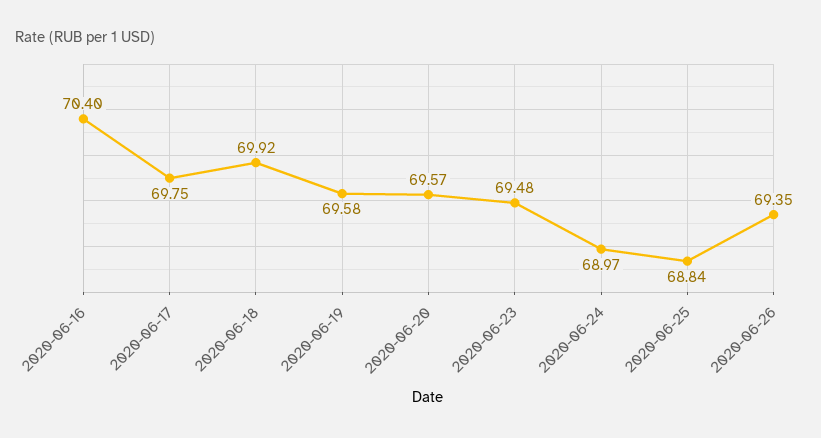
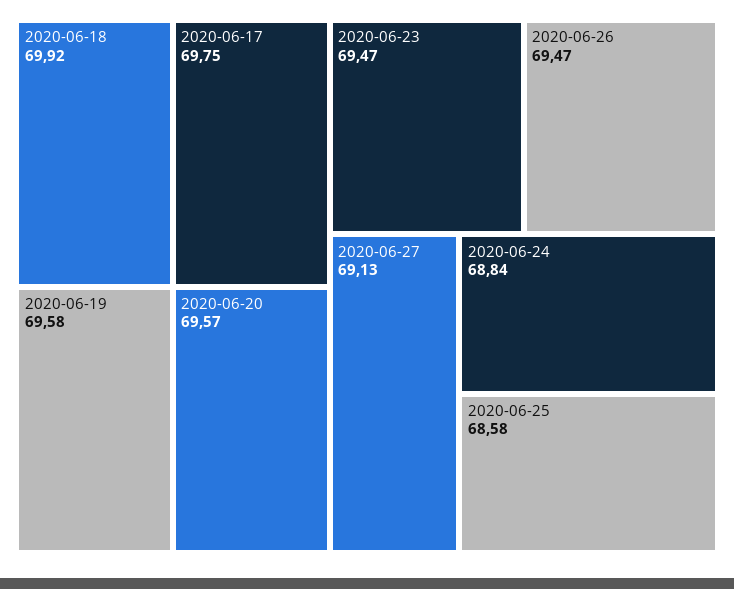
2020-06-16: 70.4 -> none
2020-06-23: 69.48 -> 69.47
2020-06-24: 68.97 -> 68.84
2020-06-25: 68.84 -> 68.58
2020-06-26: 69.35 -> 69.47
2020-06-27: none -> 69.13

